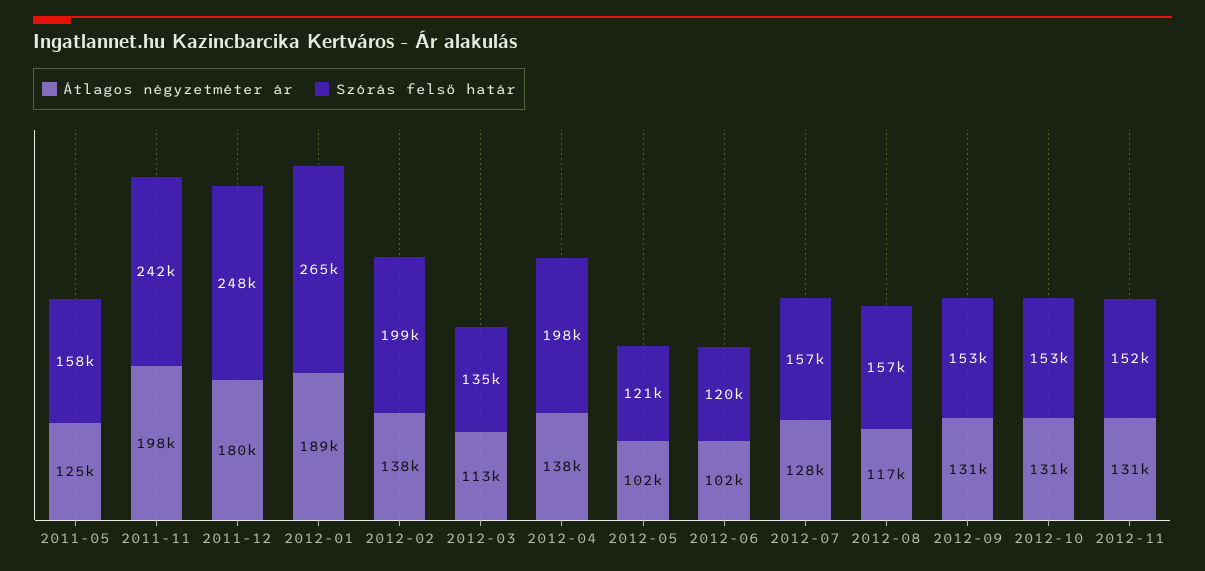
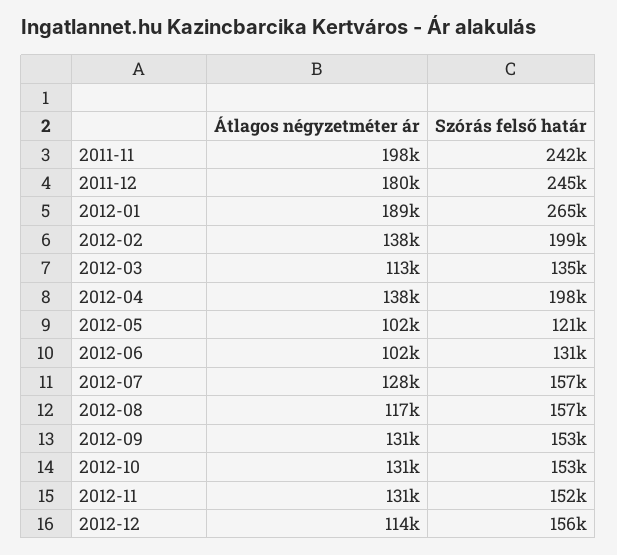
Átlagos négyzetméter ár, 2011-05: 125000 -> none
Szórás felső határ, 2011-05: 158000 -> none
Szórás felső határ, 2011-12: 248000 -> 245000
Szórás felső határ, 2012-06: 120000 -> 131000
Átlagos négyzetméter ár, 2012-12: none -> 114000
Szórás felső határ, 2012-12: none -> 156000

